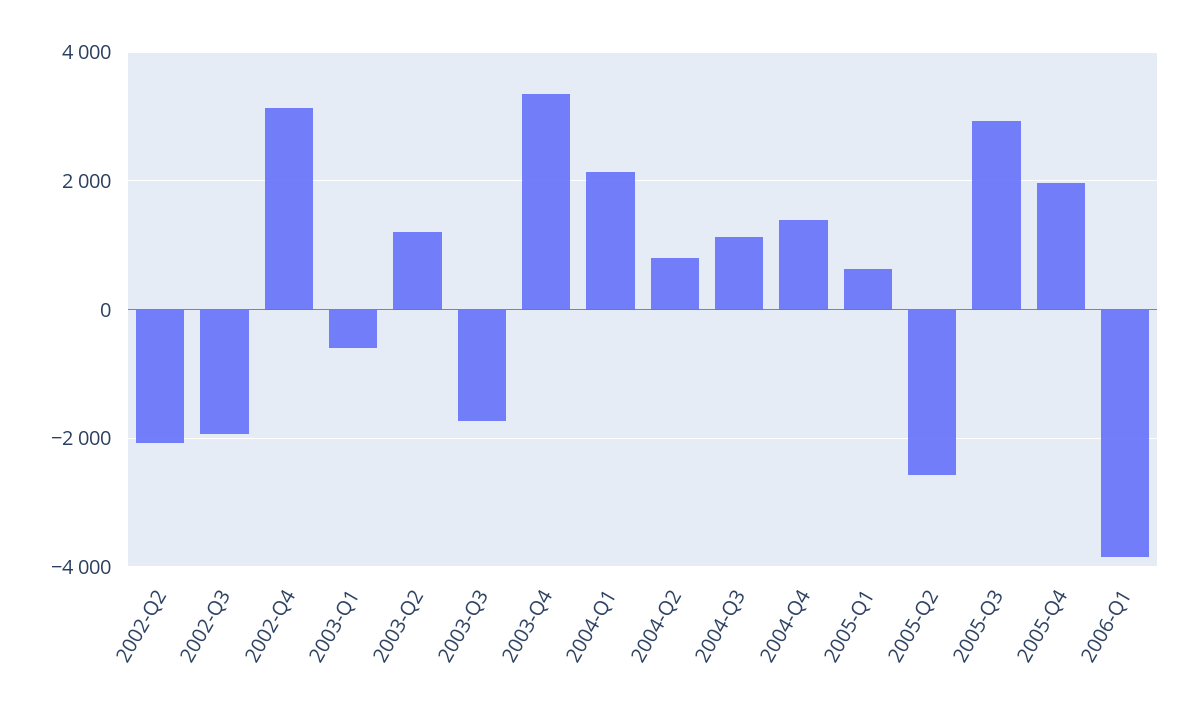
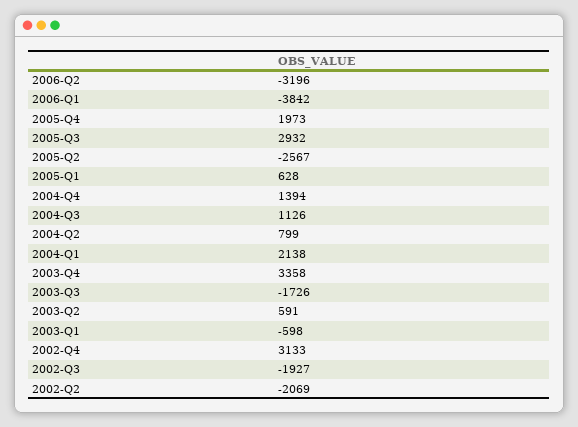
2003-Q2: 1200 -> 591
2006-Q2: none -> -3196

